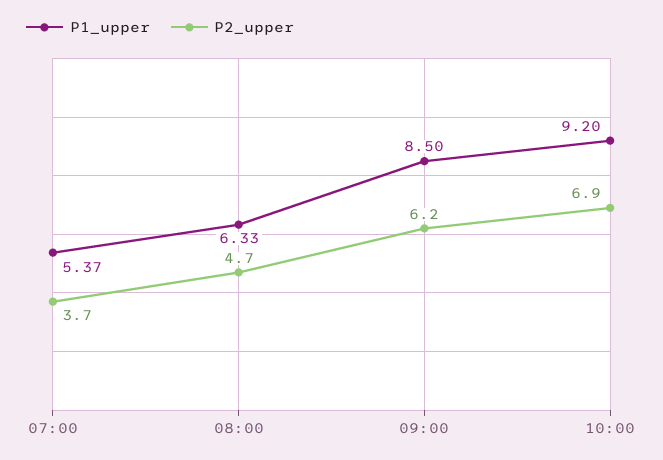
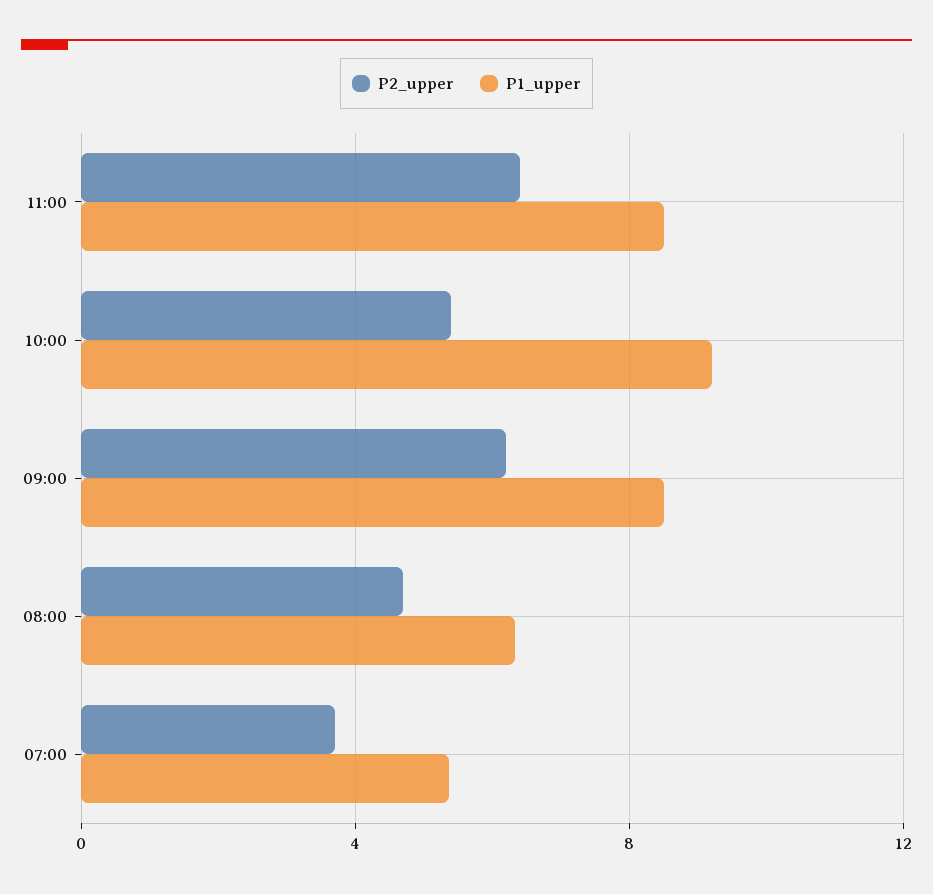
P2_upper, 10:00: 6.9 -> 5.5
P2_upper, 11:00: none -> 6.5
P1_upper, 11:00: none -> 8.5

